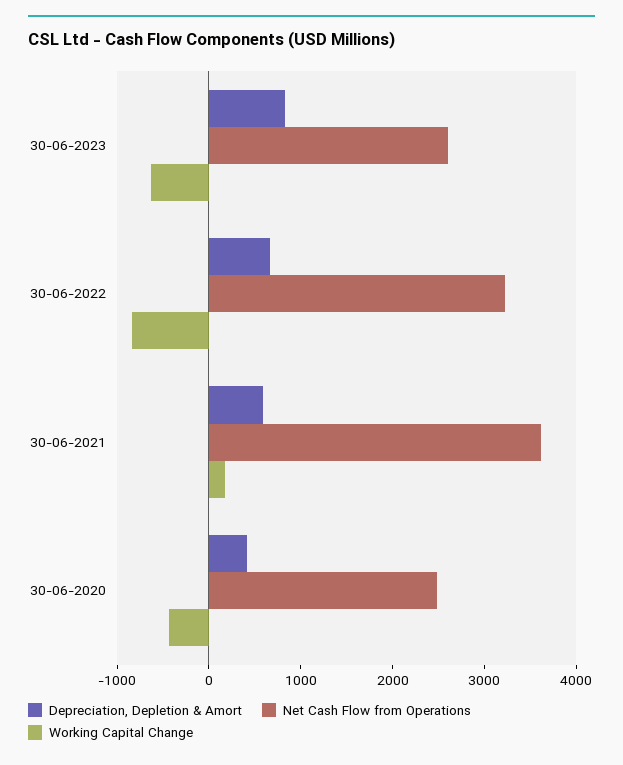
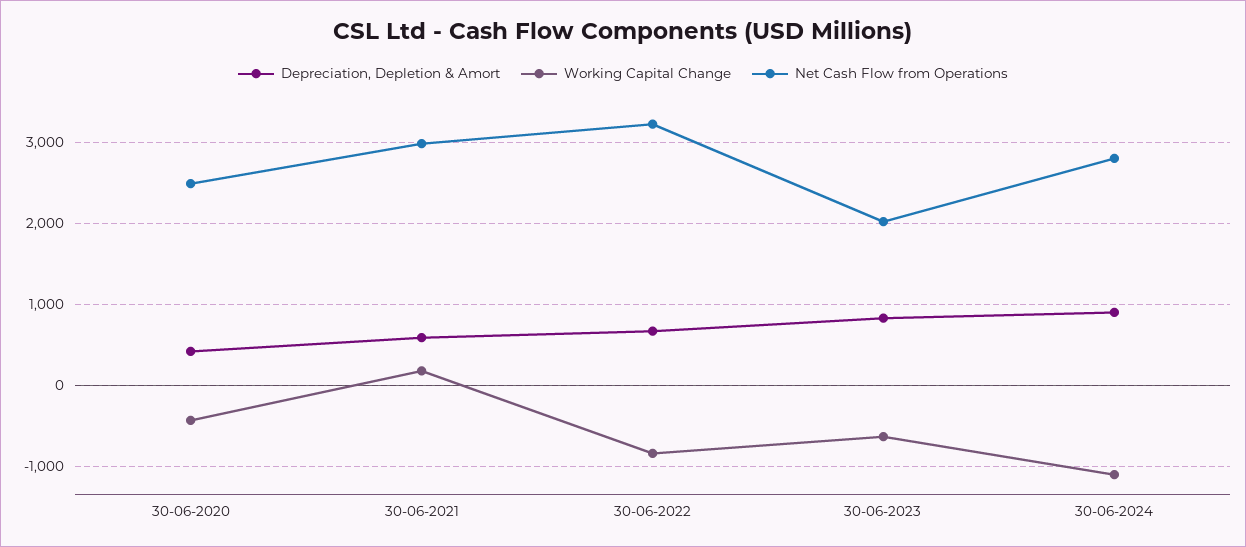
Net Cash Flow from Operations, 30-06-2023: 2600 -> 2000
Net Cash Flow from Operations, 30-06-2021: 3600 -> 3000
Depreciation, Depletion & Amort, 30-06-2024: none -> 900
Working Capital Change, 30-06-2024: none -> -1100
Net Cash Flow from Operations, 30-06-2024: none -> 2800

